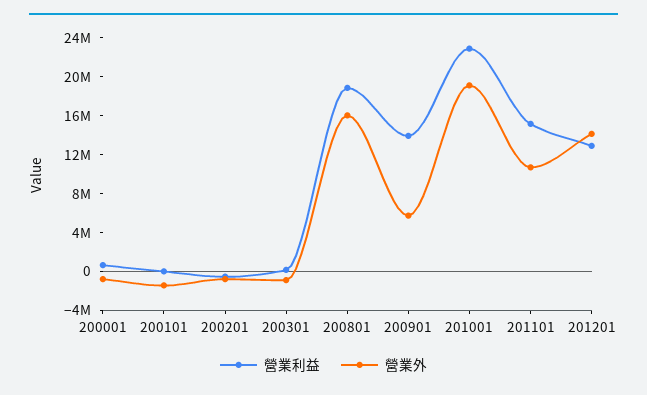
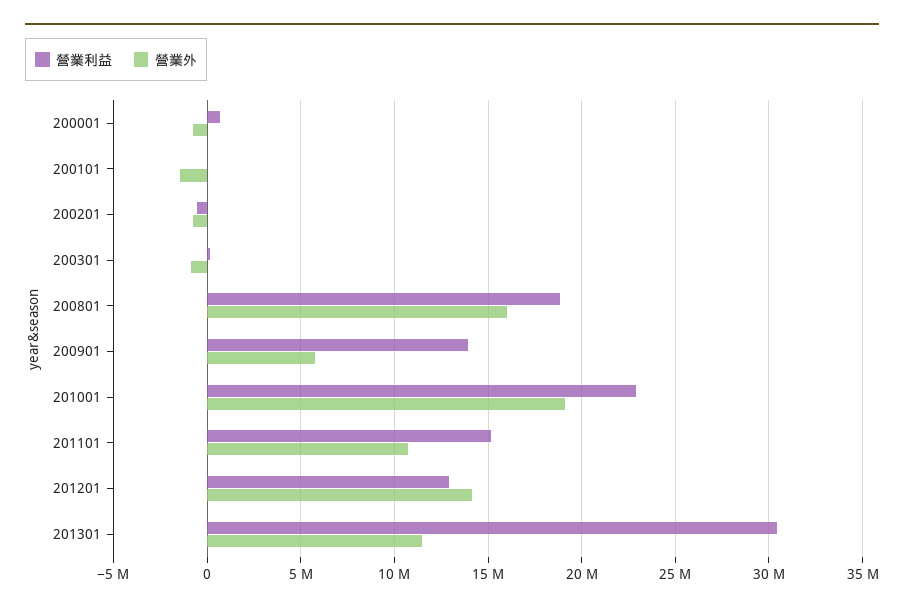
營業利益, 201301: none -> 30500000
營業外, 201301: none -> 11500000

